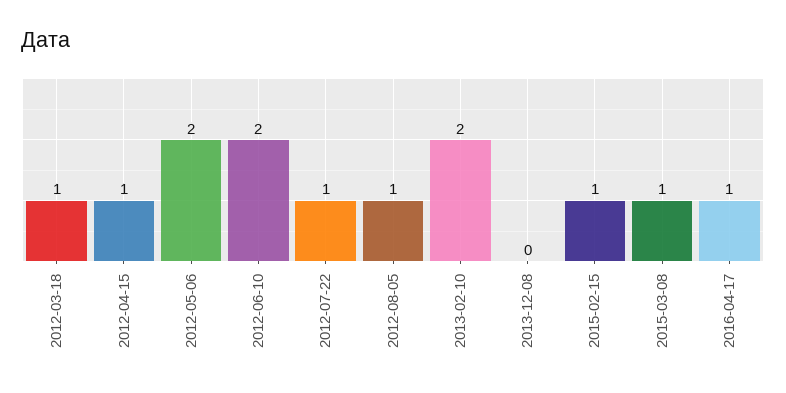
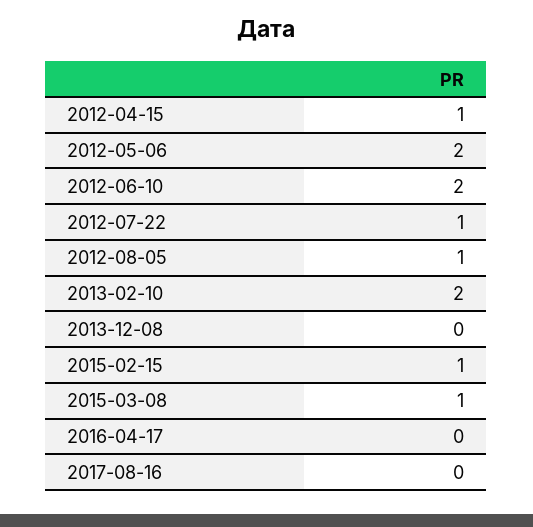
2012-03-18: 1 -> none
2016-04-17: 1 -> 0
2017-08-16: none -> 0

